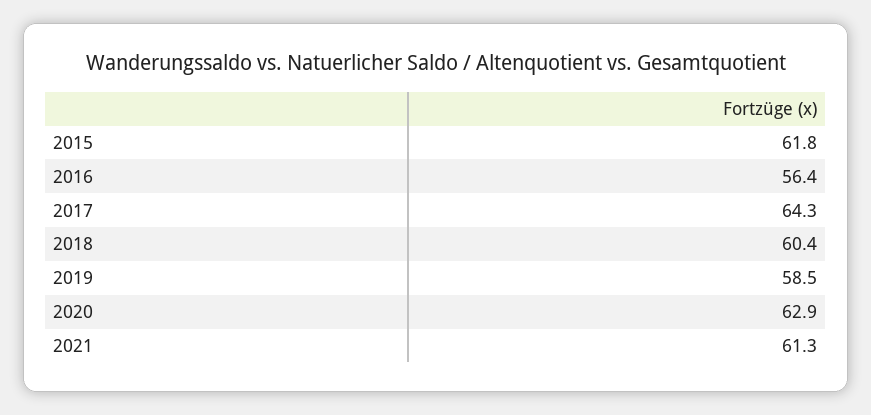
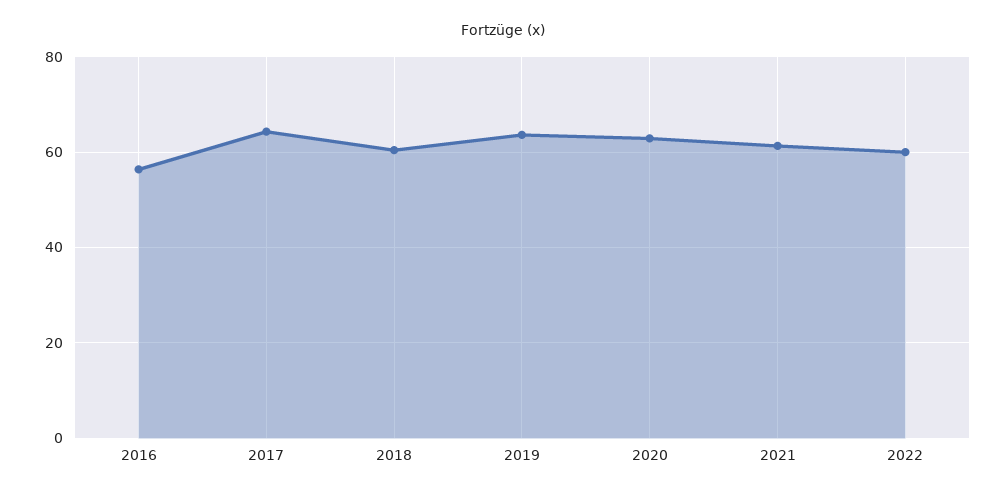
2015: 61.8 -> none
2019: 58.5 -> 64
2022: none -> 60

